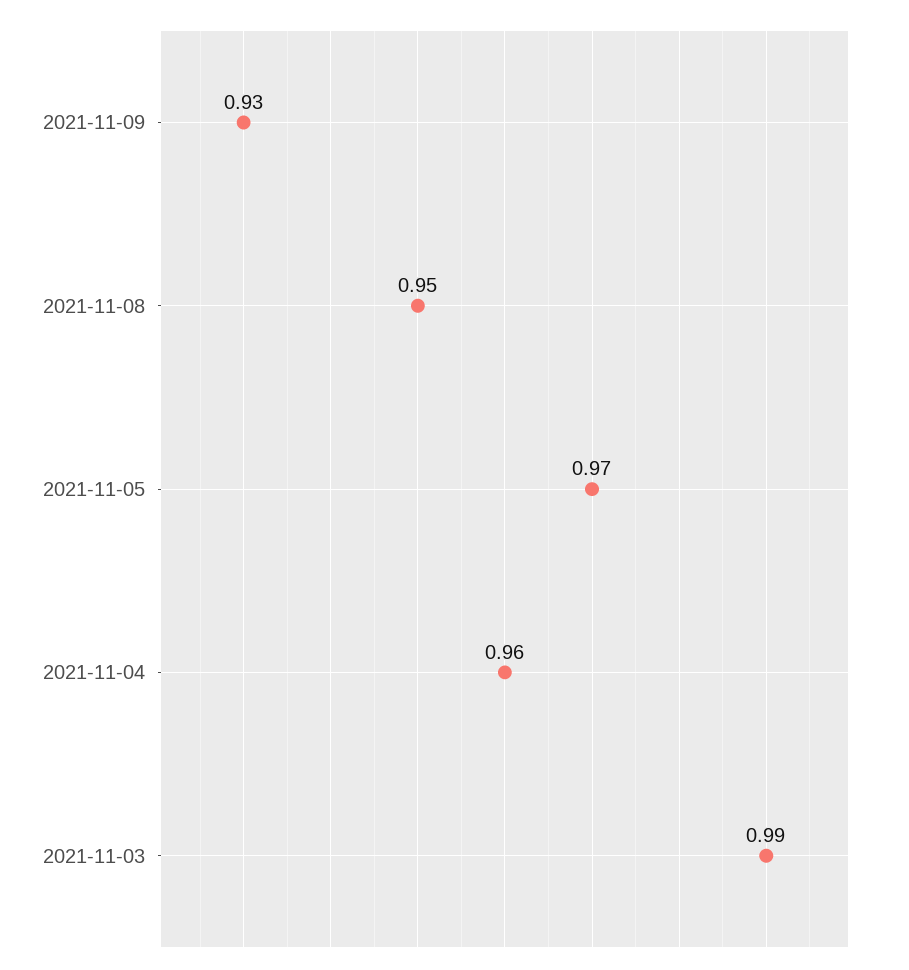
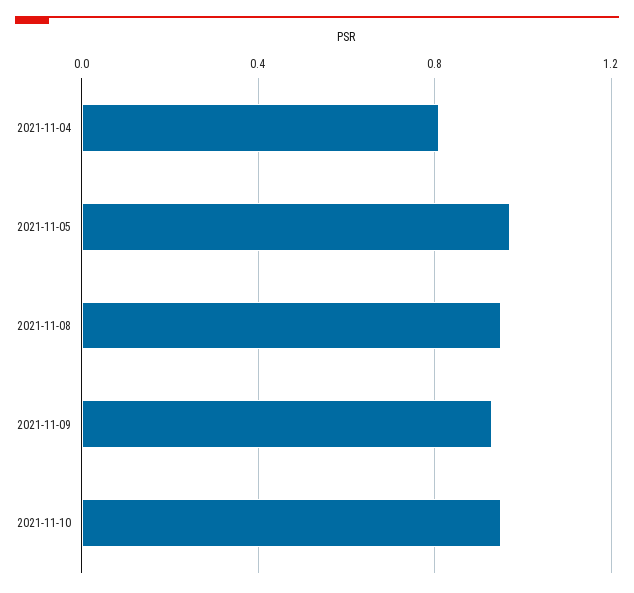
2021-11-04: 0.96 -> 0.8
2021-11-03: 0.99 -> none
2021-11-10: none -> 0.95

